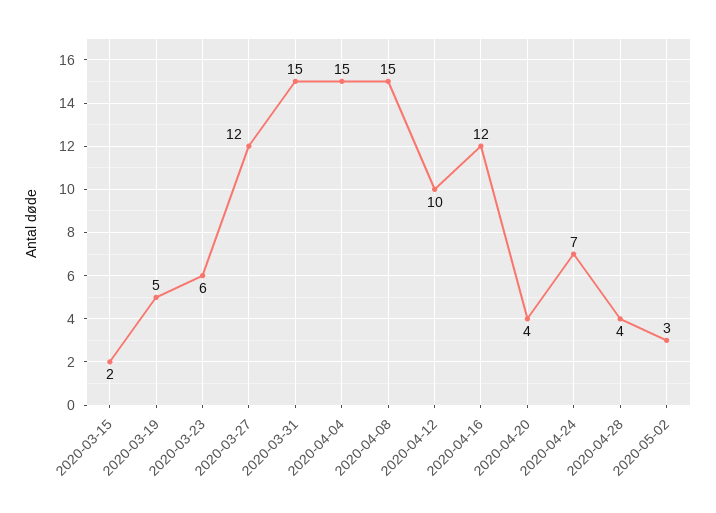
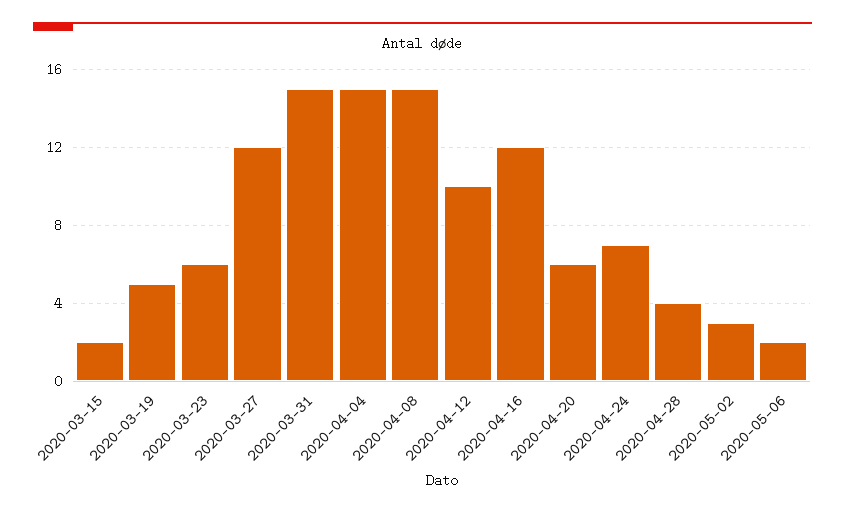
2020-04-20: 4 -> 6
2020-05-06: none -> 2

